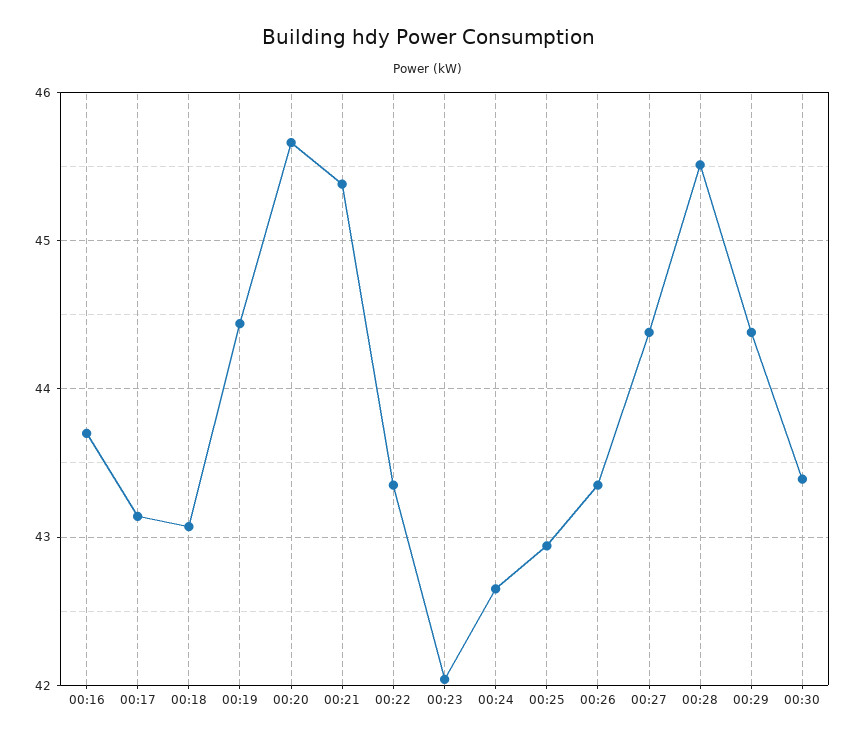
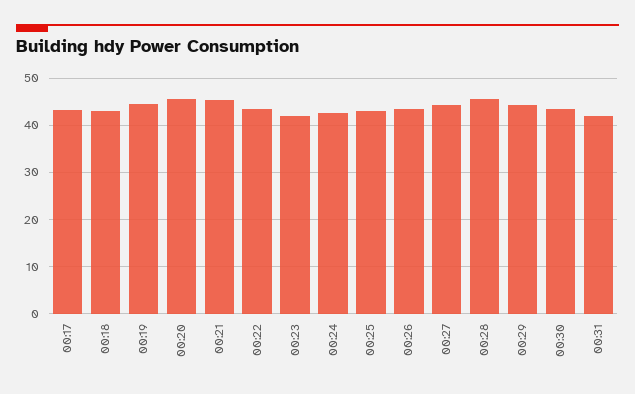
00:16: 43.7 -> none
00:31: none -> 42

